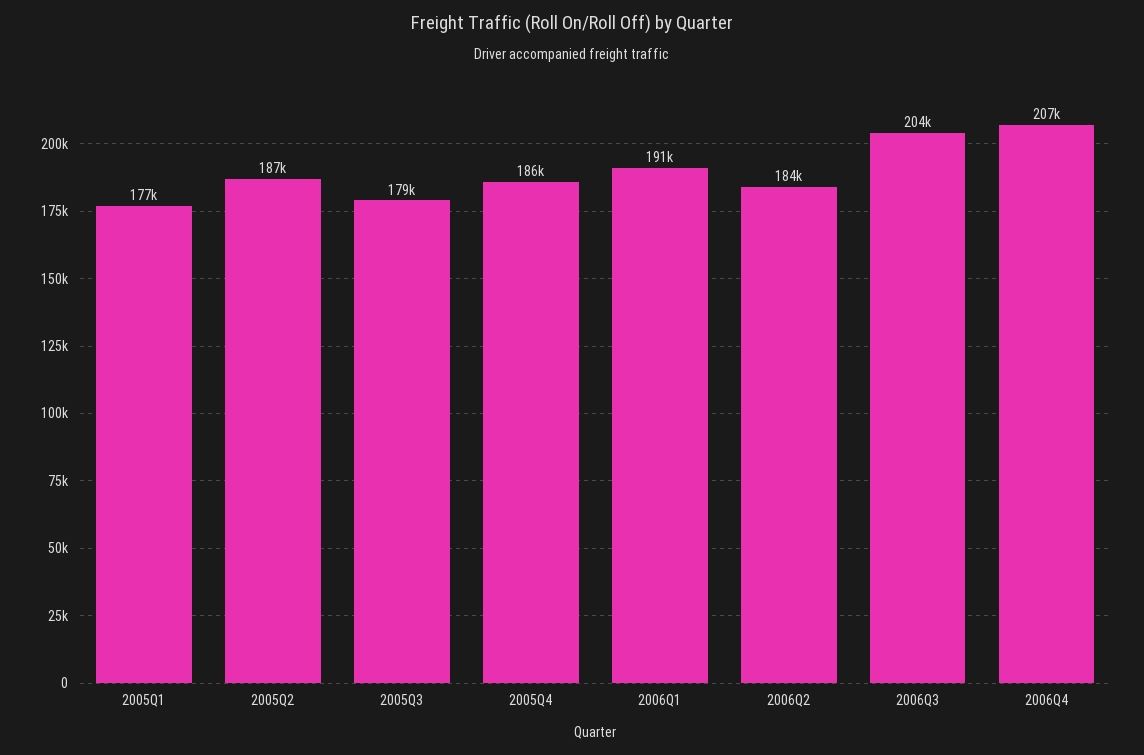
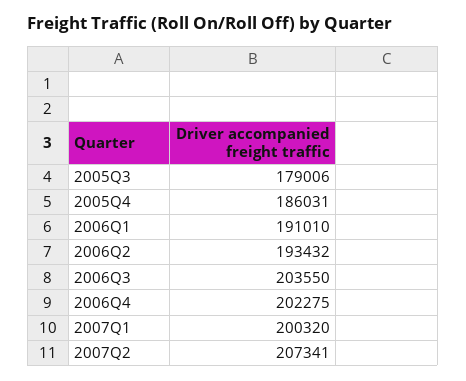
2005Q1: 177000 -> none
2005Q2: 187000 -> none
2006Q2: 184000 -> 193432
2006Q4: 207000 -> 202275
2007Q1: none -> 200320
2007Q2: none -> 207341

